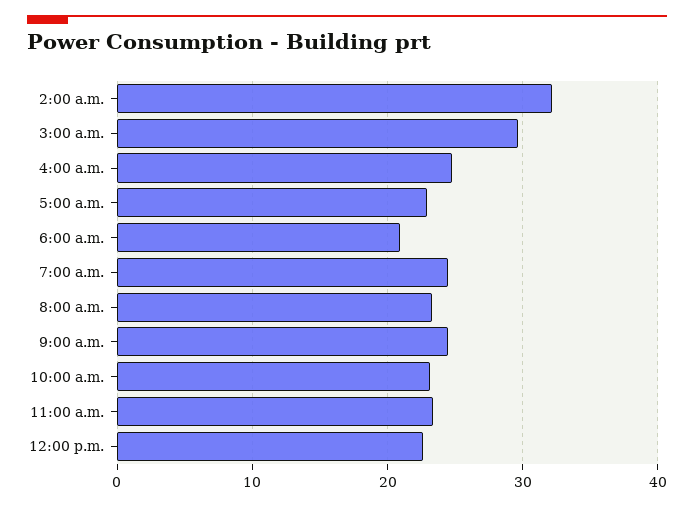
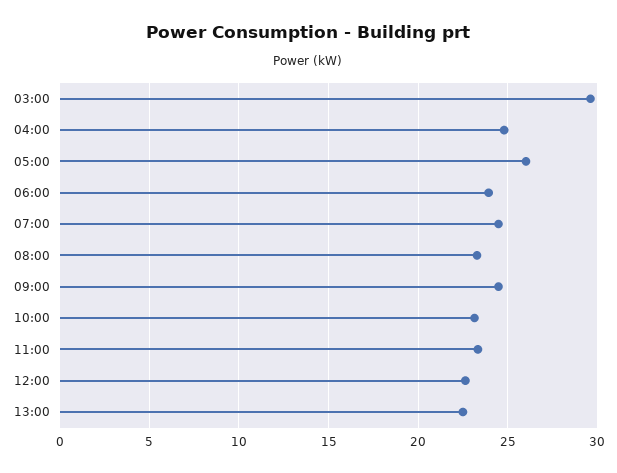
2:00 a.m.: 32 -> none
5:00 a.m.: 23 -> 26
6:00 a.m.: 21 -> 24
13:00: none -> 22.5

